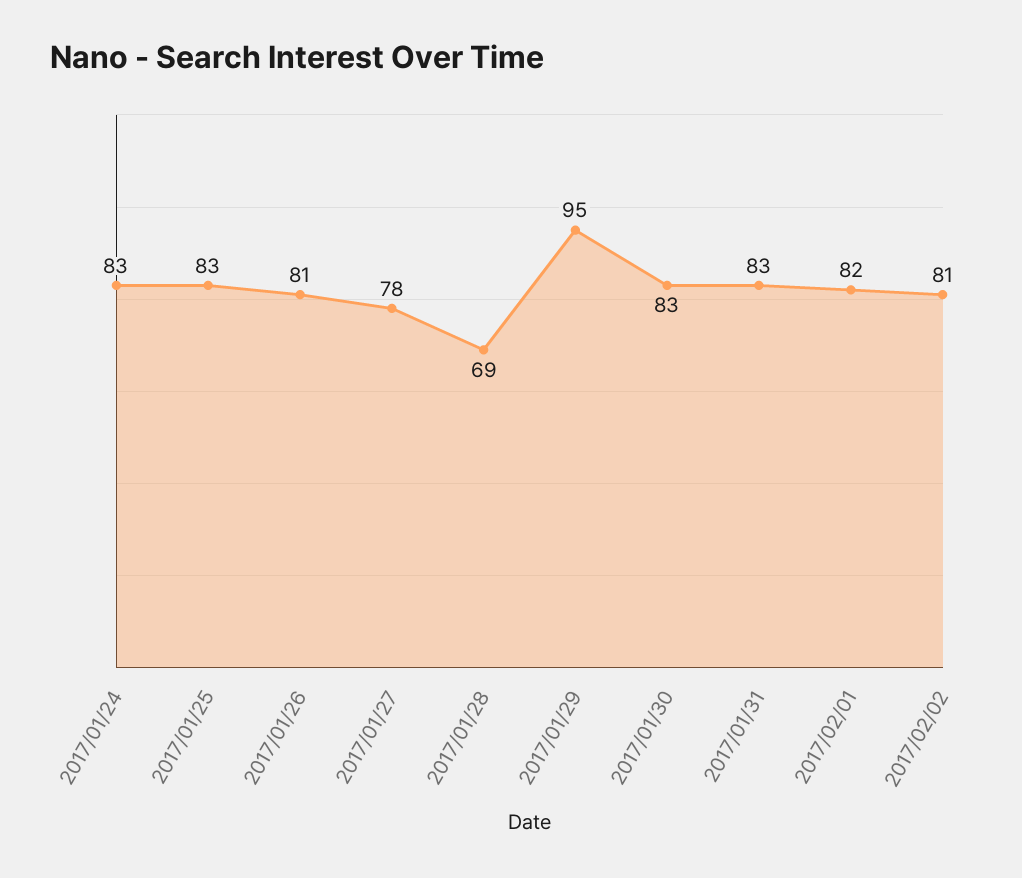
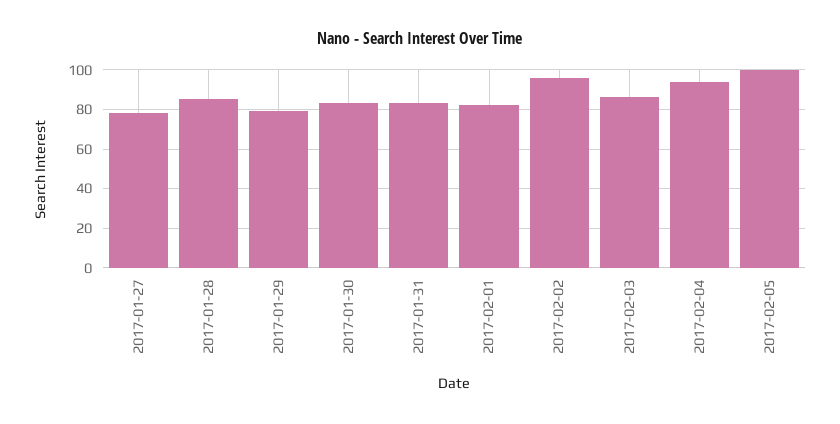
2017/01/24: 83 -> none
2017/01/25: 83 -> none
2017/01/26: 81 -> none
2017/01/28: 69 -> 85
2017/01/29: 95 -> 80
2017/02/02: 81 -> 95
2017-02-03: none -> 85
2017-02-04: none -> 95
2017-02-05: none -> 100

